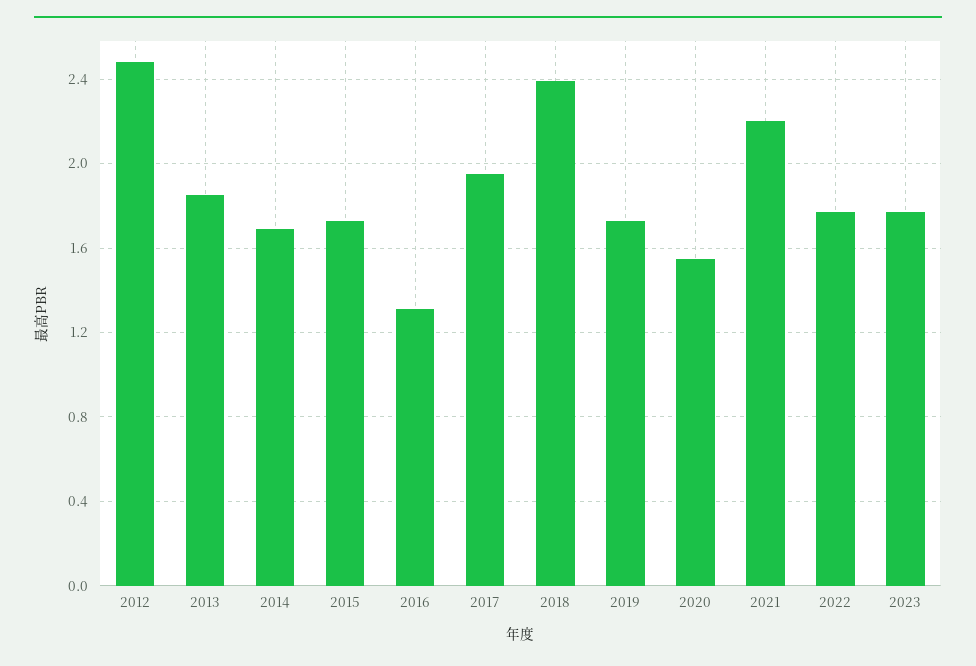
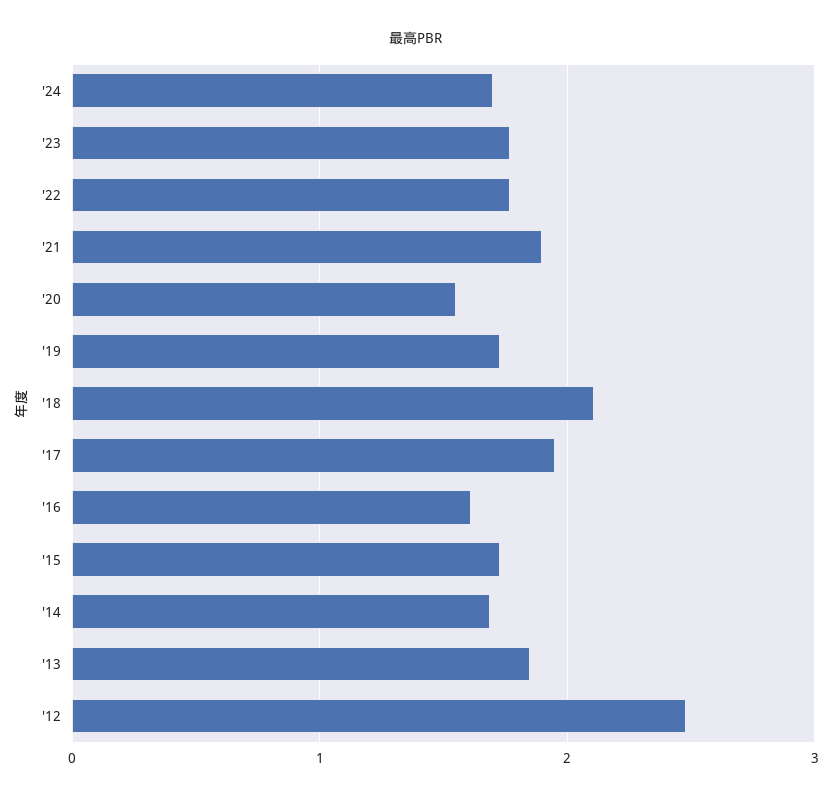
2016: 1.3 -> 1.6
2018: 2.4 -> 2.1
2021: 2.2 -> 1.9
'24: none -> 1.7

